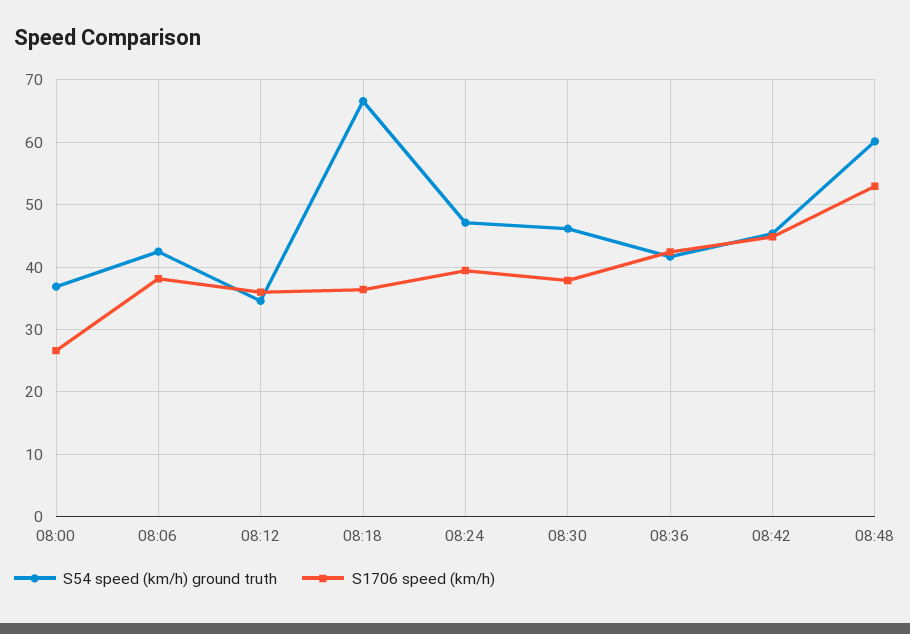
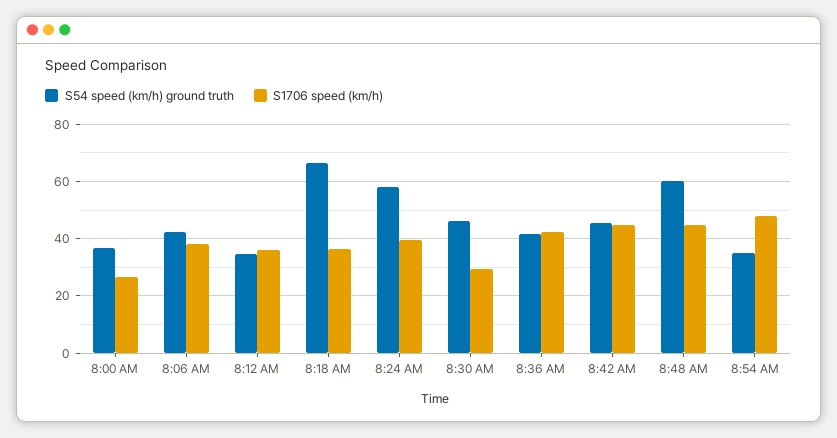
S54 speed (km/h) ground truth, 08:24: 47 -> 57.5
S1706 speed (km/h), 08:30: 38 -> 30
S1706 speed (km/h), 08:48: 53 -> 45
S54 speed (km/h) ground truth, 8:54 AM: none -> 35
S1706 speed (km/h), 8:54 AM: none -> 47.5

